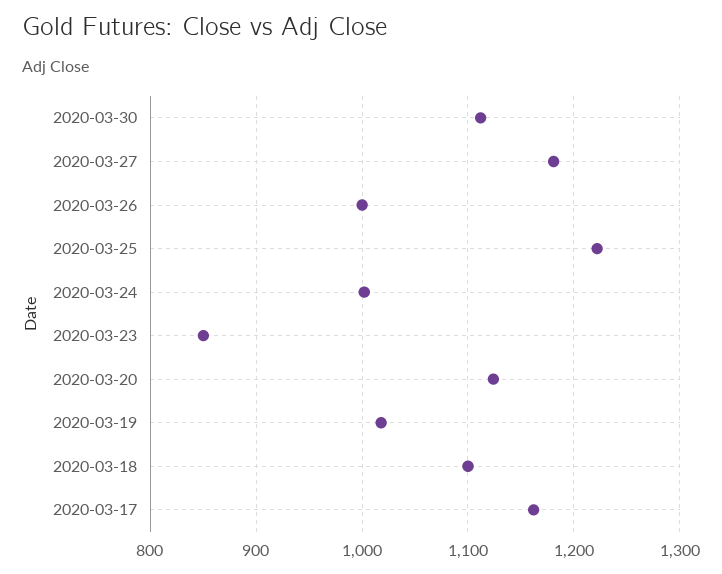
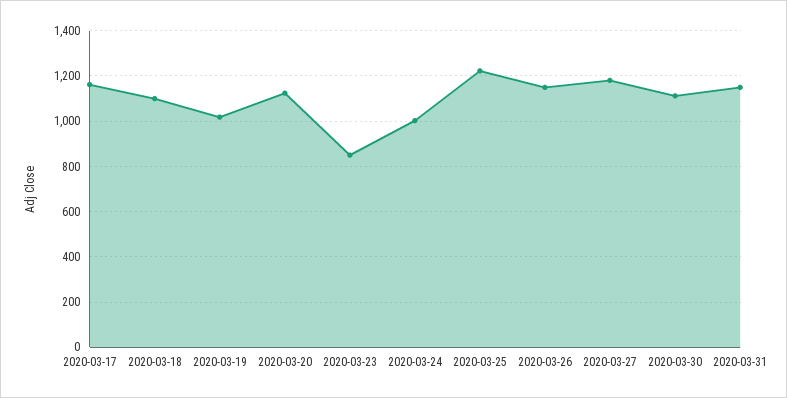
2020-03-26: 1000 -> 1150
2020-03-31: none -> 1150

